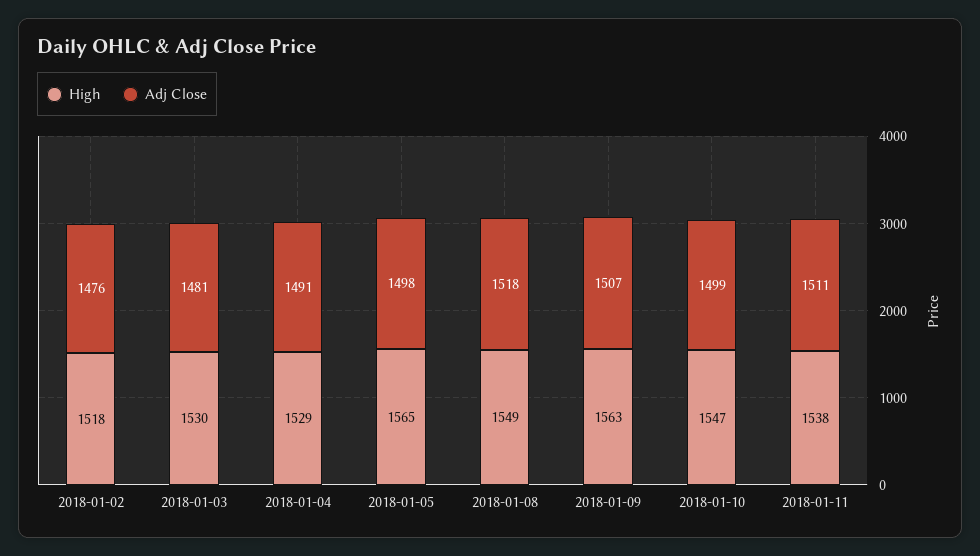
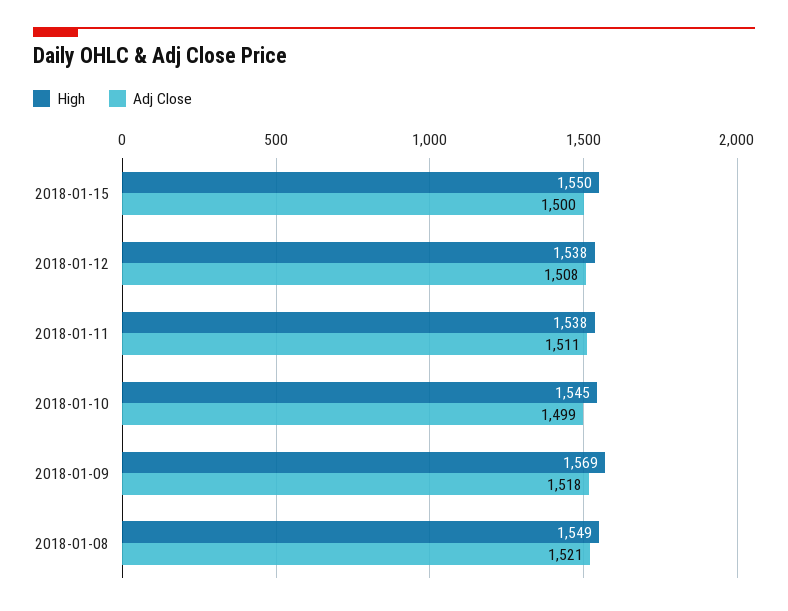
High, 2018-01-02: 1518 -> none
Adj Close, 2018-01-02: 1476 -> none
High, 2018-01-03: 1530 -> none
Adj Close, 2018-01-03: 1481 -> none
High, 2018-01-04: 1529 -> none
Adj Close, 2018-01-04: 1491 -> none
High, 2018-01-05: 1565 -> none
Adj Close, 2018-01-05: 1498 -> none
Adj Close, 2018-01-08: 1518 -> 1521
High, 2018-01-09: 1563 -> 1569
Adj Close, 2018-01-09: 1507 -> 1518
High, 2018-01-10: 1547 -> 1545
High, 2018-01-15: none -> 1550
Adj Close, 2018-01-15: none -> 1500
High, 2018-01-12: none -> 1538
Adj Close, 2018-01-12: none -> 1508

